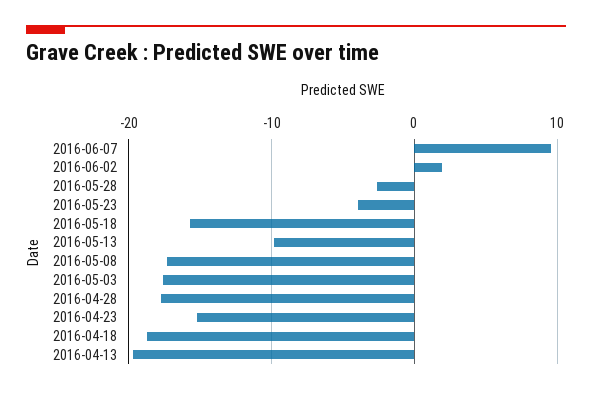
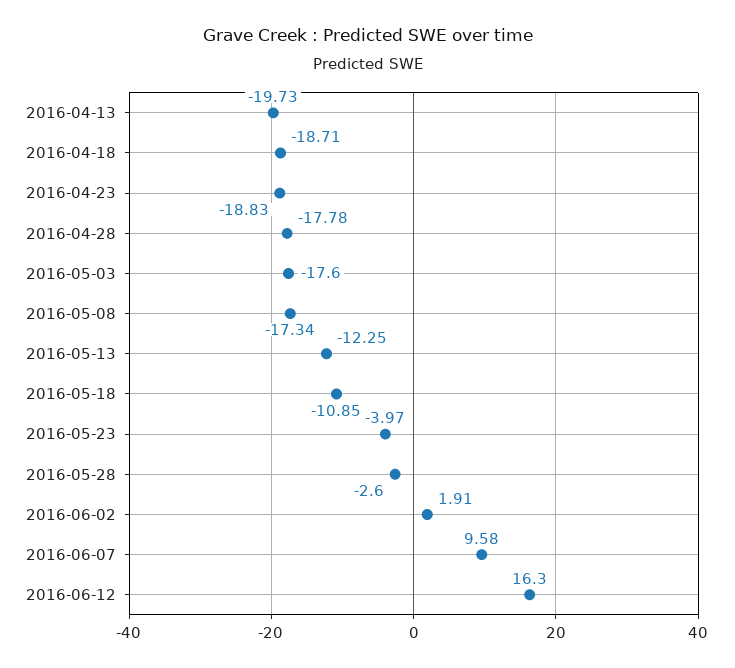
2016-05-18: -16 -> -10.85
2016-05-13: -10 -> -12.25
2016-04-23: -15 -> -18.83
2016-06-12: none -> 16.3

